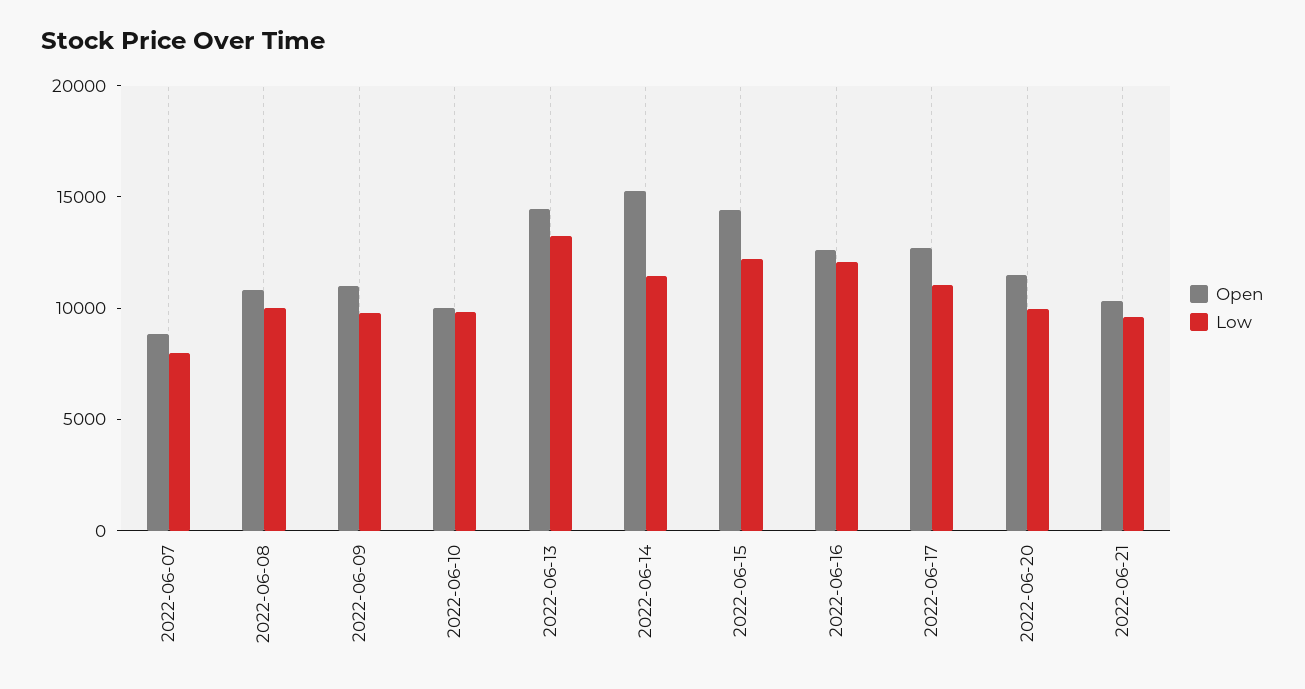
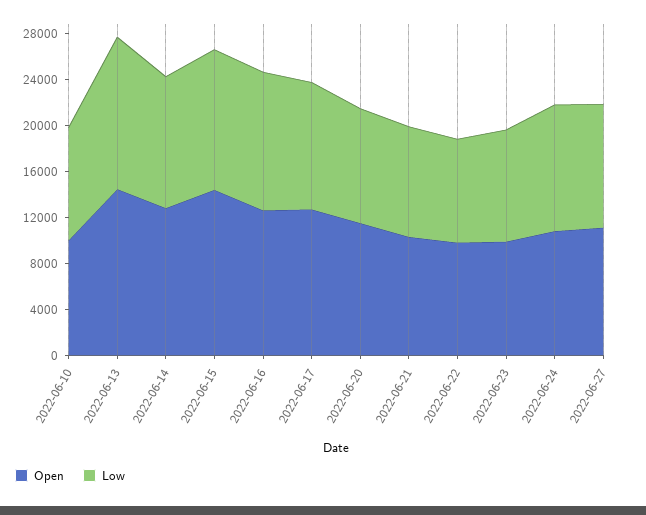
Open, 2022-06-07: 9000 -> none
Low, 2022-06-07: 8000 -> none
Open, 2022-06-08: 11000 -> none
Low, 2022-06-08: 10000 -> none
Open, 2022-06-09: 11000 -> none
Low, 2022-06-09: 10000 -> none
Open, 2022-06-14: 15000 -> 13000
Open, 2022-06-22: none -> 10000
Low, 2022-06-22: none -> 9000
Open, 2022-06-23: none -> 10000
Low, 2022-06-23: none -> 10000
Open, 2022-06-24: none -> 11000
Low, 2022-06-24: none -> 11000
Open, 2022-06-27: none -> 11000
Low, 2022-06-27: none -> 11000

